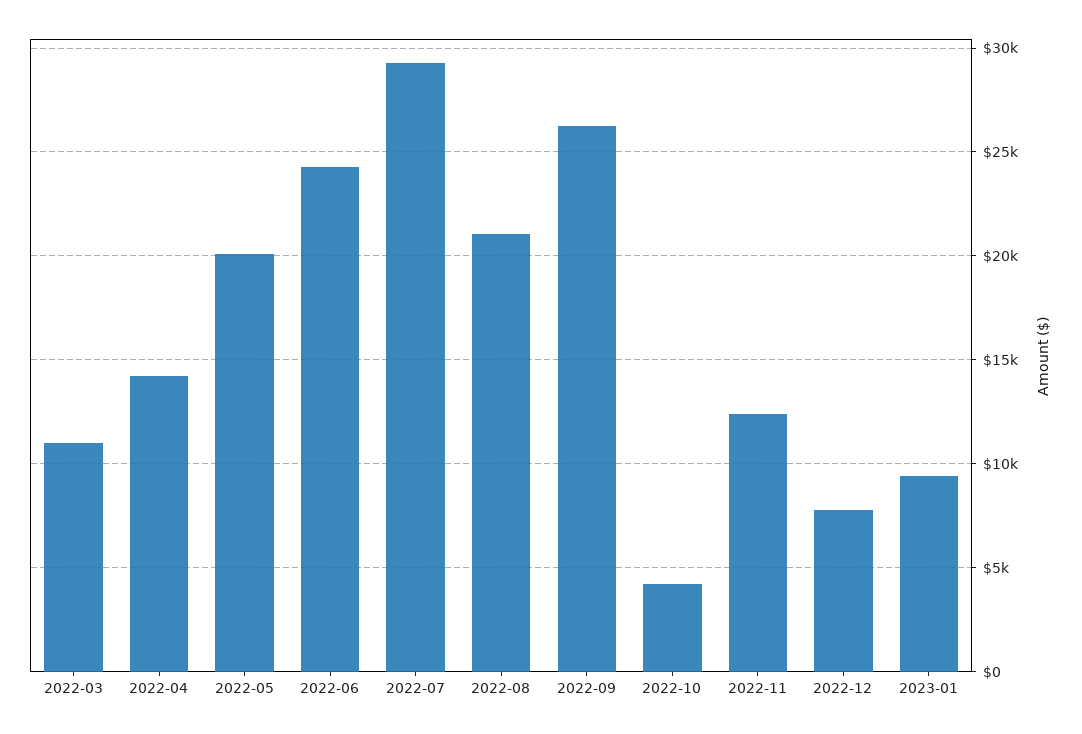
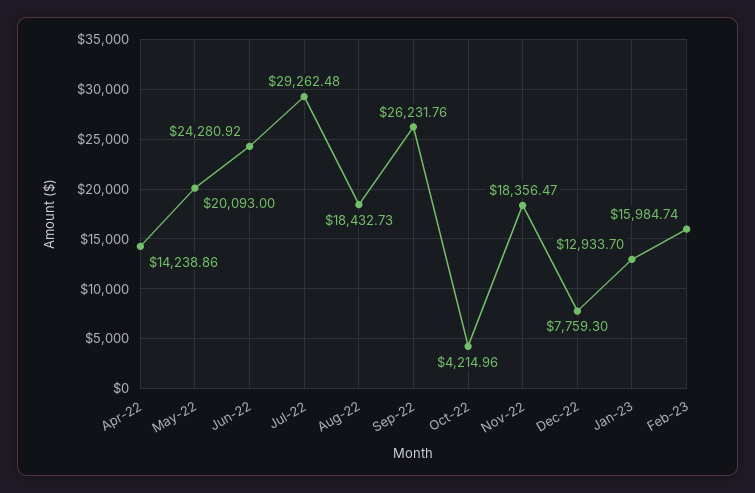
2022-03: 11000 -> none
2022-08: 21000 -> 18432.73
2022-11: 12500 -> 18356.47
2023-01: 9500 -> 12933.7
Feb-23: none -> 15984.74

